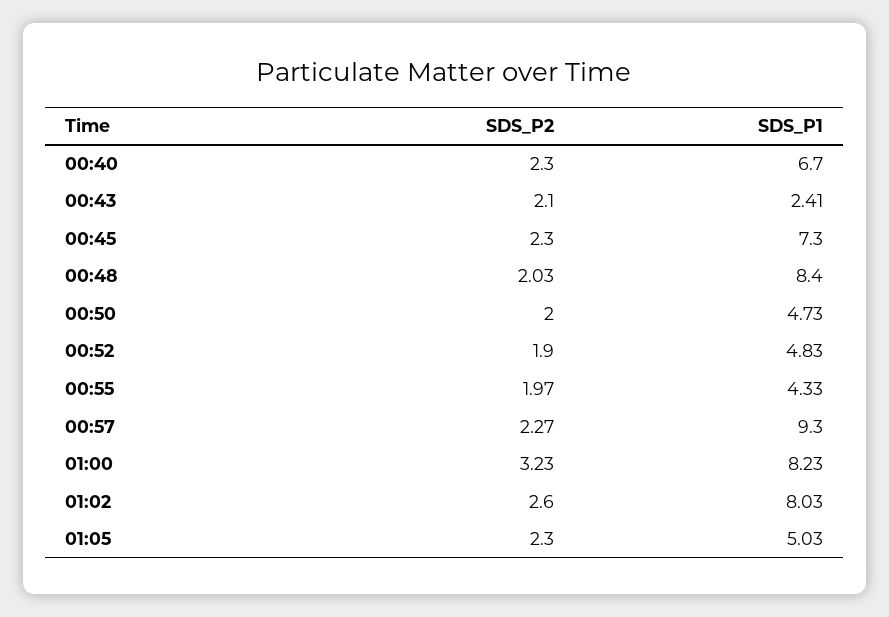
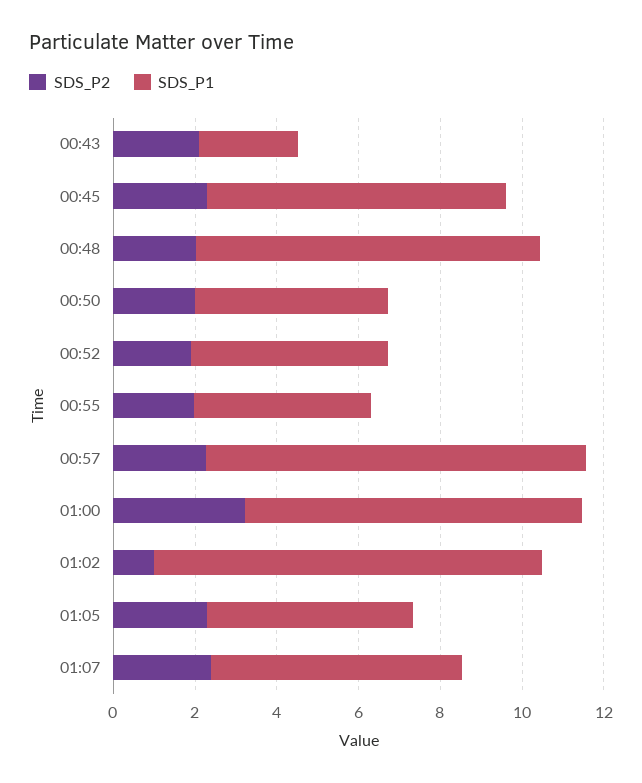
SDS_P2, 00:40: 2.3 -> none
SDS_P1, 00:40: 6.7 -> none
SDS_P2, 01:02: 2.6 -> 1
SDS_P1, 01:02: 8.03 -> 9.5
SDS_P2, 01:07: none -> 2.5
SDS_P1, 01:07: none -> 6

